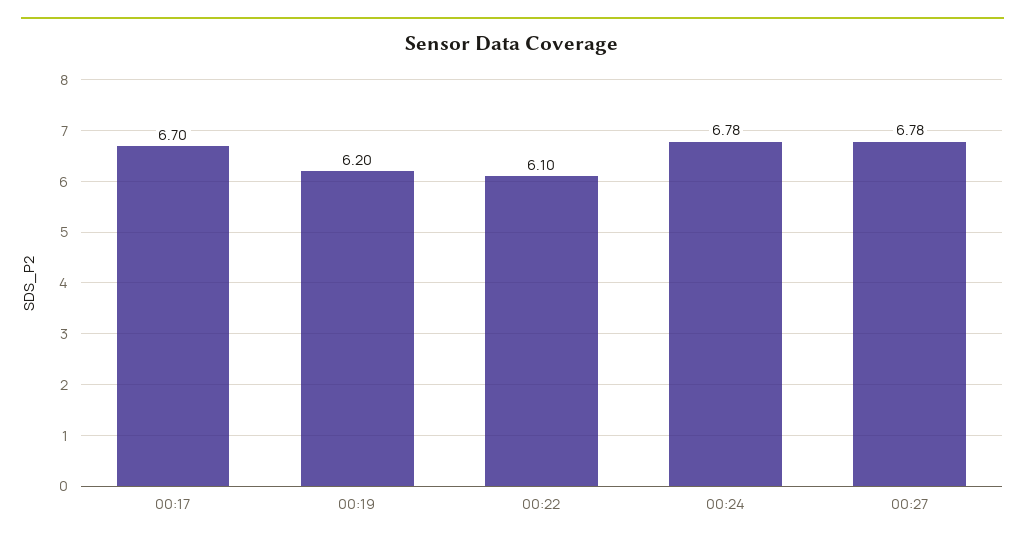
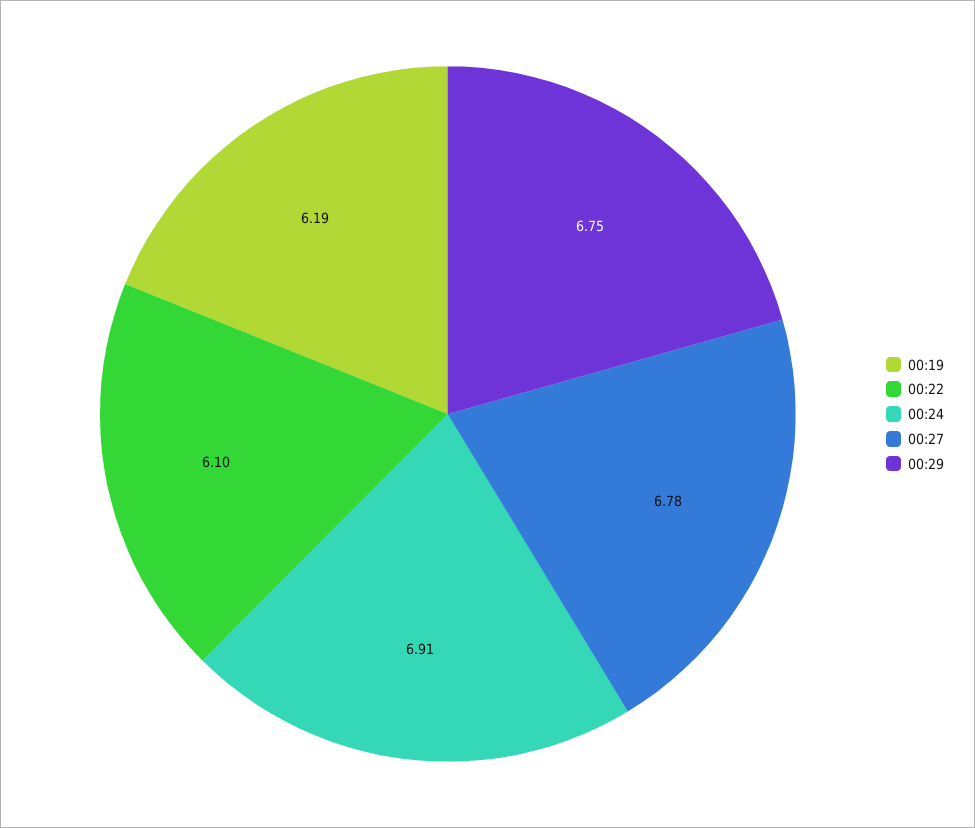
00:17: 6.7 -> none
00:19: 6.2 -> 6.19
00:24: 6.78 -> 6.91
00:29: none -> 6.75

